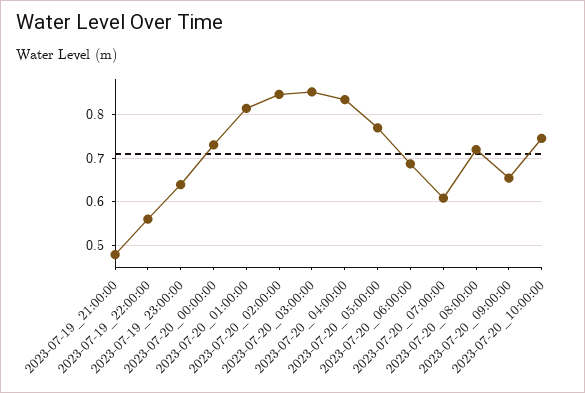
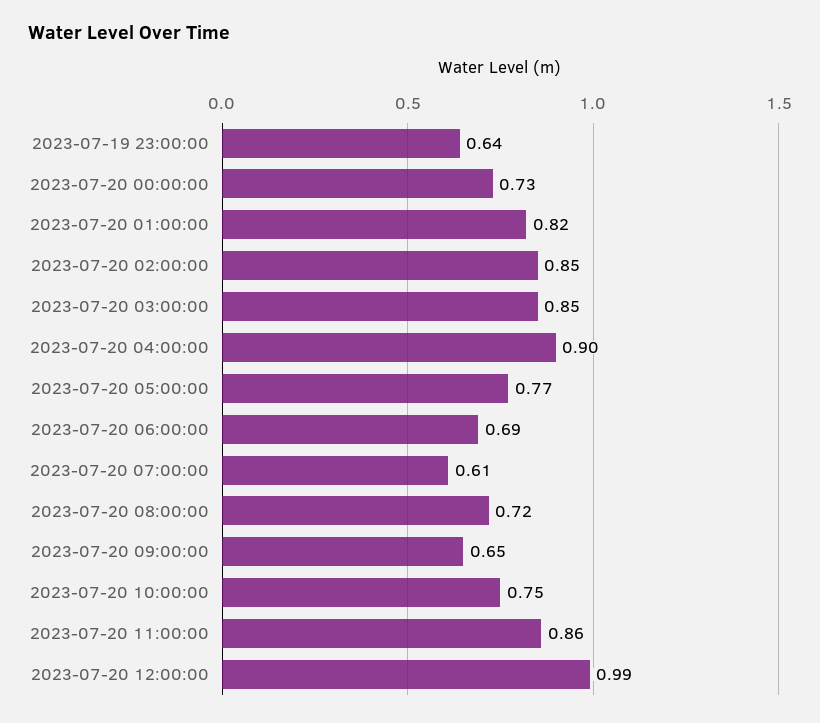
2023-07-19_21:00:00: 0.48 -> none
2023-07-19_22:00:00: 0.56 -> none
2023-07-20_04:00:00: 0.84 -> 0.9
2023-07-20 11:00:00: none -> 0.86
2023-07-20 12:00:00: none -> 0.99

